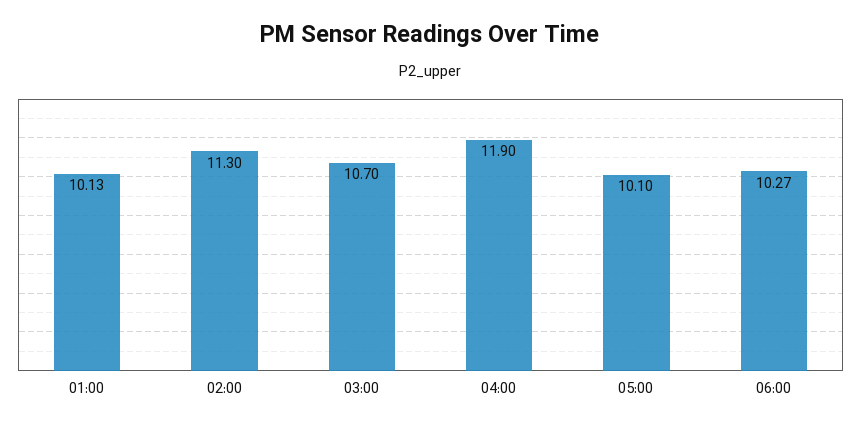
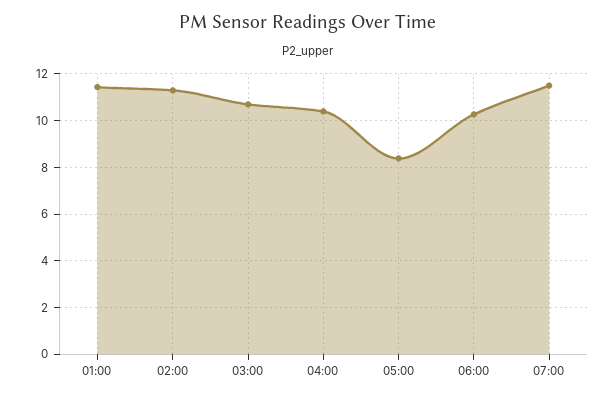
01:00: 10.13 -> 11.5
04:00: 11.9 -> 10.5
05:00: 10.1 -> 8.5
07:00: none -> 11.5

